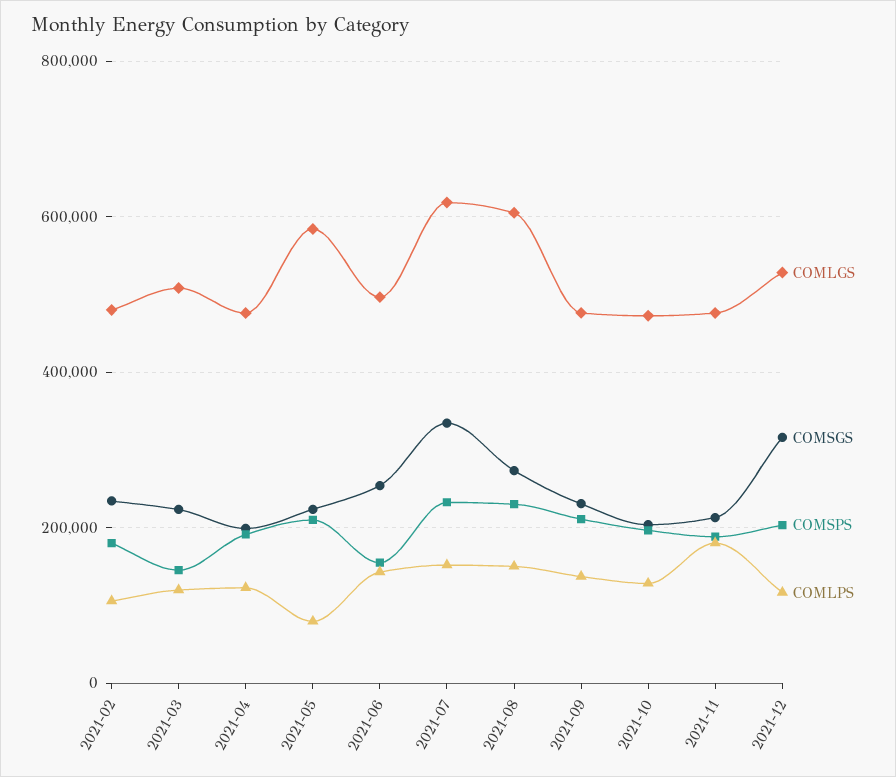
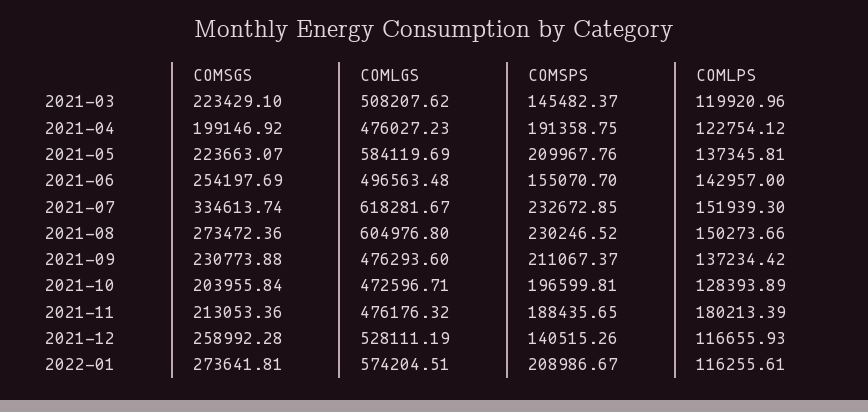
COMLGS, 2021-02: 480000 -> none
COMSGS, 2021-02: 240000 -> none
COMSPS, 2021-02: 180000 -> none
COMLPS, 2021-02: 100000 -> none
COMLPS, 2021-05: 80000 -> 137345.81
COMSGS, 2021-12: 320000 -> 258992.28
COMSPS, 2021-12: 200000 -> 140515.26
COMSGS, 2022-01: none -> 273641.81
COMLGS, 2022-01: none -> 574204.51
COMSPS, 2022-01: none -> 208986.67
COMLPS, 2022-01: none -> 116255.61

